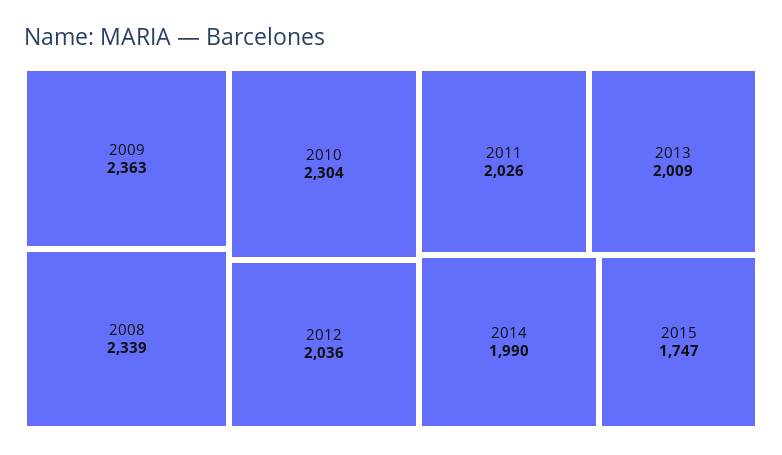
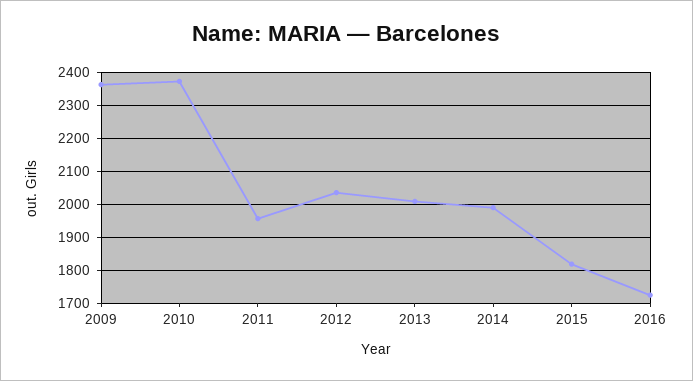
2008: 2339 -> none
2010: 2304 -> 2380
2011: 2026 -> 1960
2015: 1747 -> 1820
2016: none -> 1720

